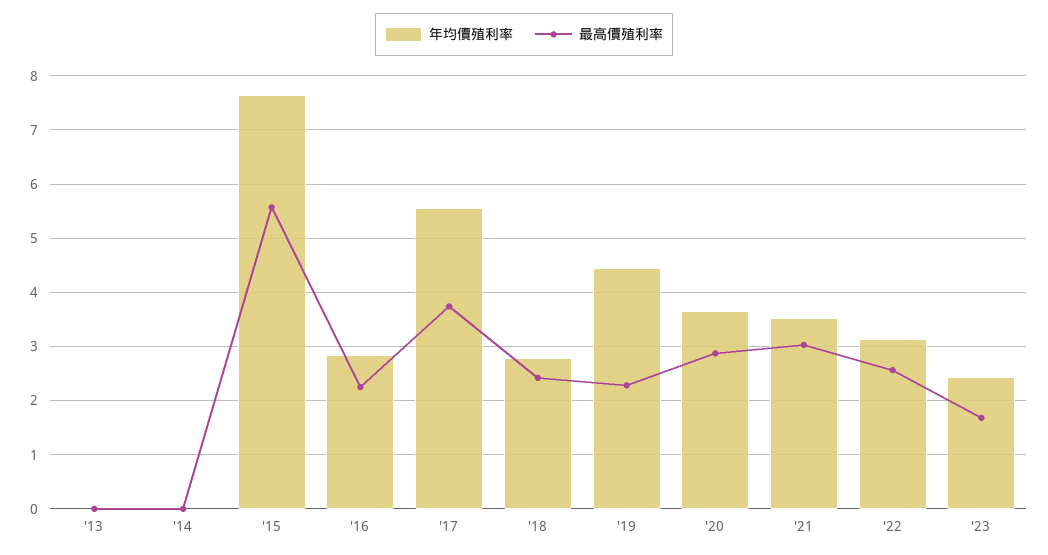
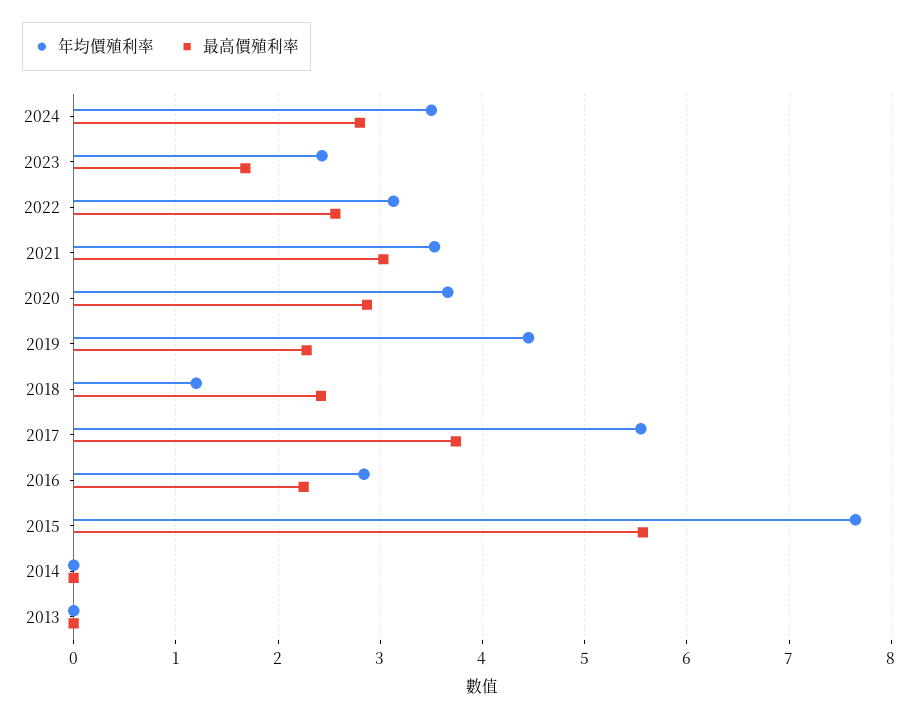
年均價殖利率, '18: 2.8 -> 1.2
年均價殖利率, 2024: none -> 3.5
最高價殖利率, 2024: none -> 2.8

